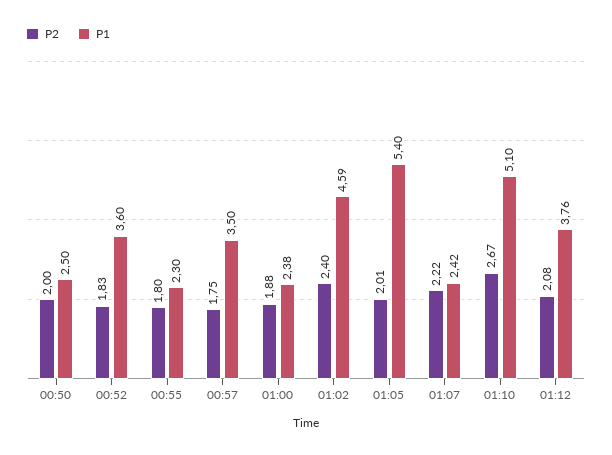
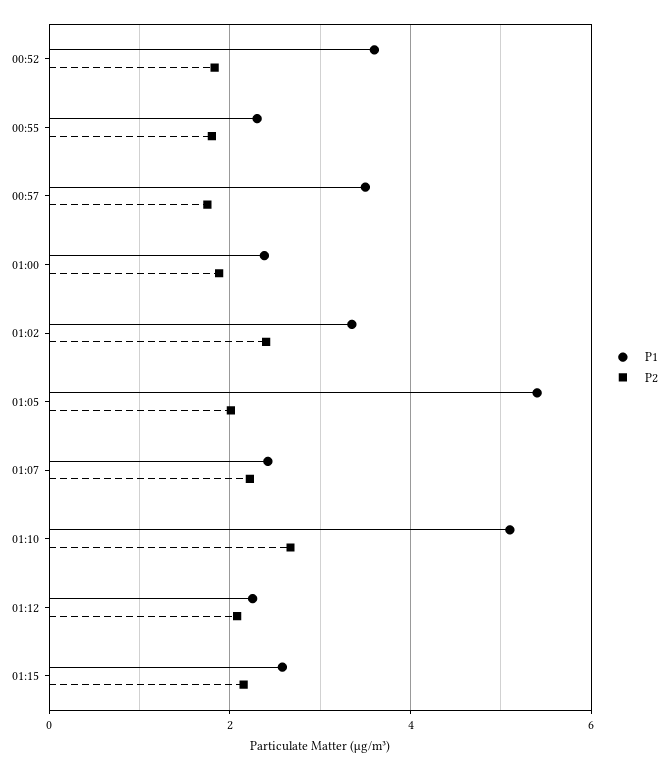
P2, 00:50: 2 -> none
P1, 00:50: 2.5 -> none
P1, 01:02: 4.59 -> 3.4
P1, 01:12: 3.76 -> 2.2
P1, 01:15: none -> 2.6
P2, 01:15: none -> 2.2

